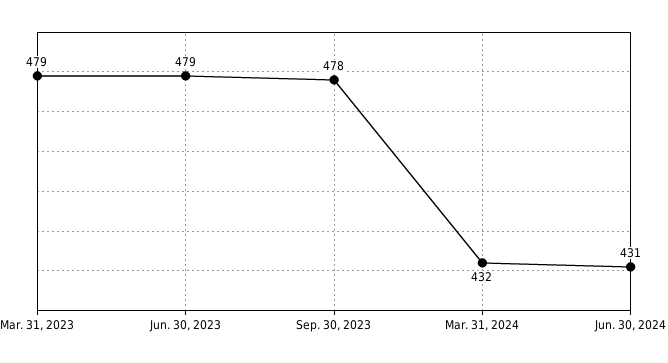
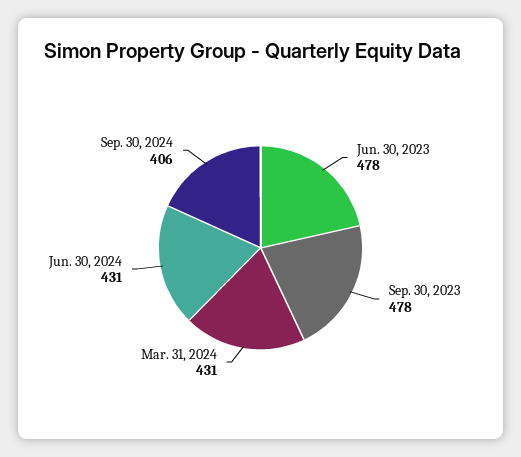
Mar. 31, 2023: 479 -> none
Jun. 30, 2023: 479 -> 478
Mar. 31, 2024: 432 -> 431
Sep. 30, 2024: none -> 406

